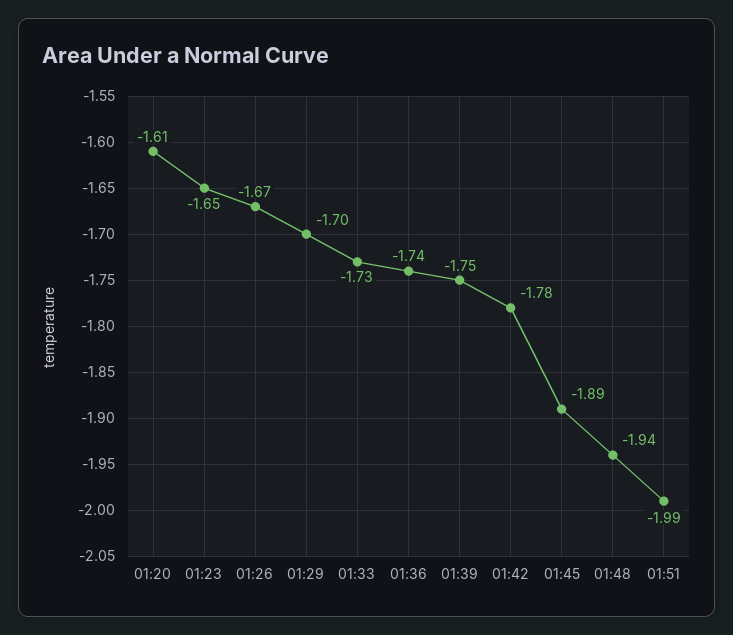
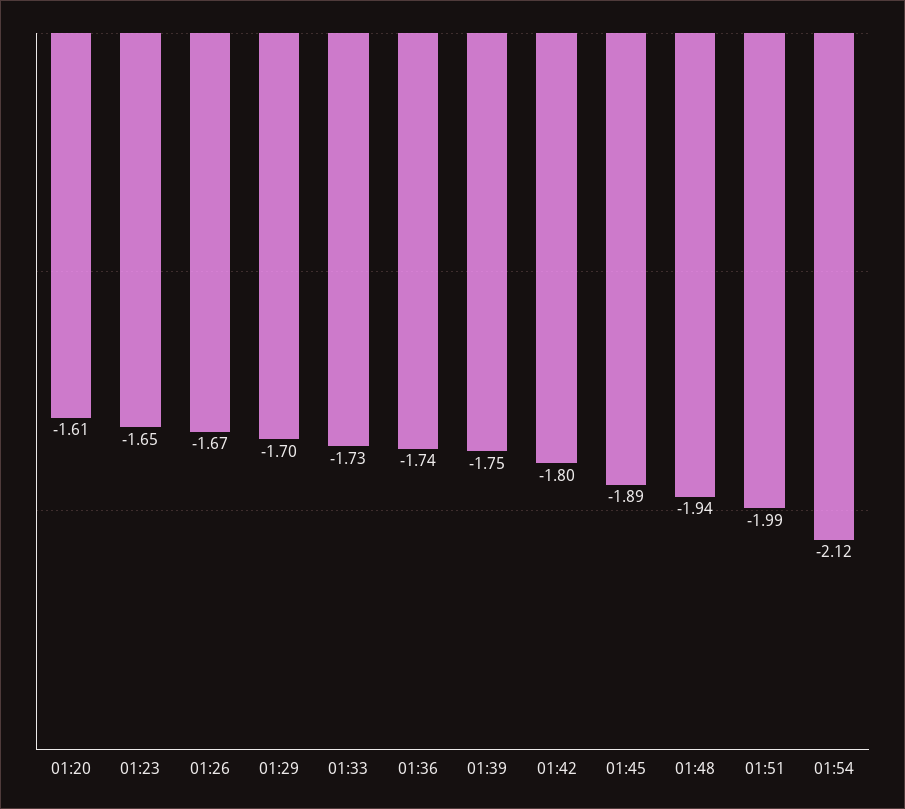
01:42: -1.78 -> -1.8
01:54: none -> -2.12

